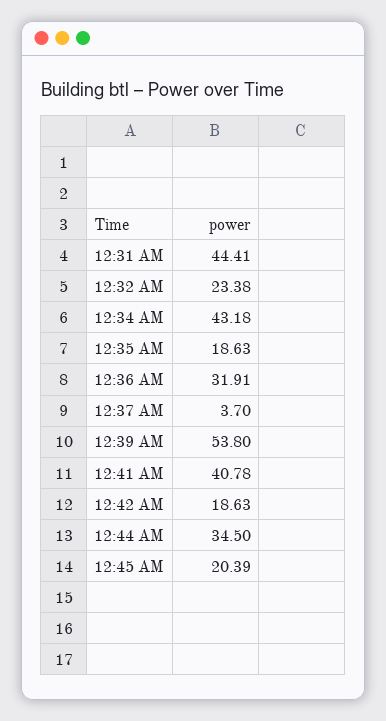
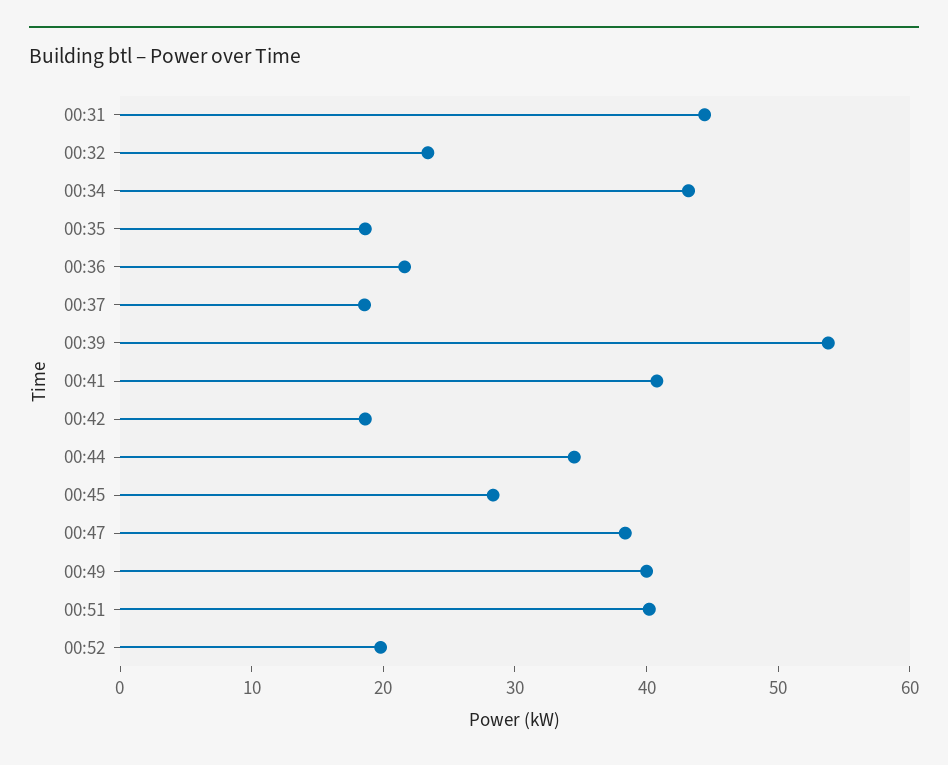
12:36 AM: 31.91 -> 22
12:37 AM: 3.7 -> 18
12:45 AM: 20.39 -> 28
00:47: none -> 38
00:49: none -> 40
00:51: none -> 40
00:52: none -> 20

